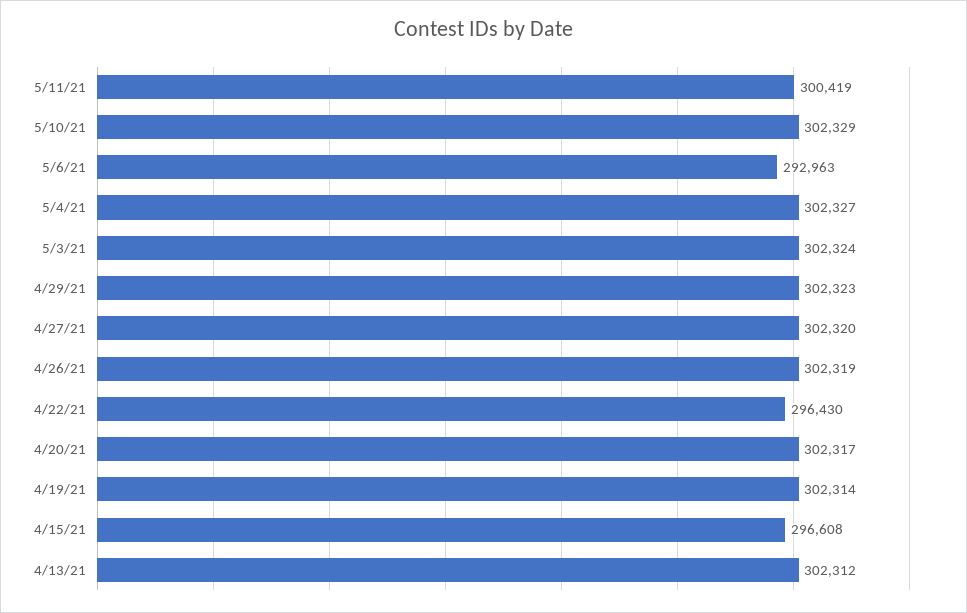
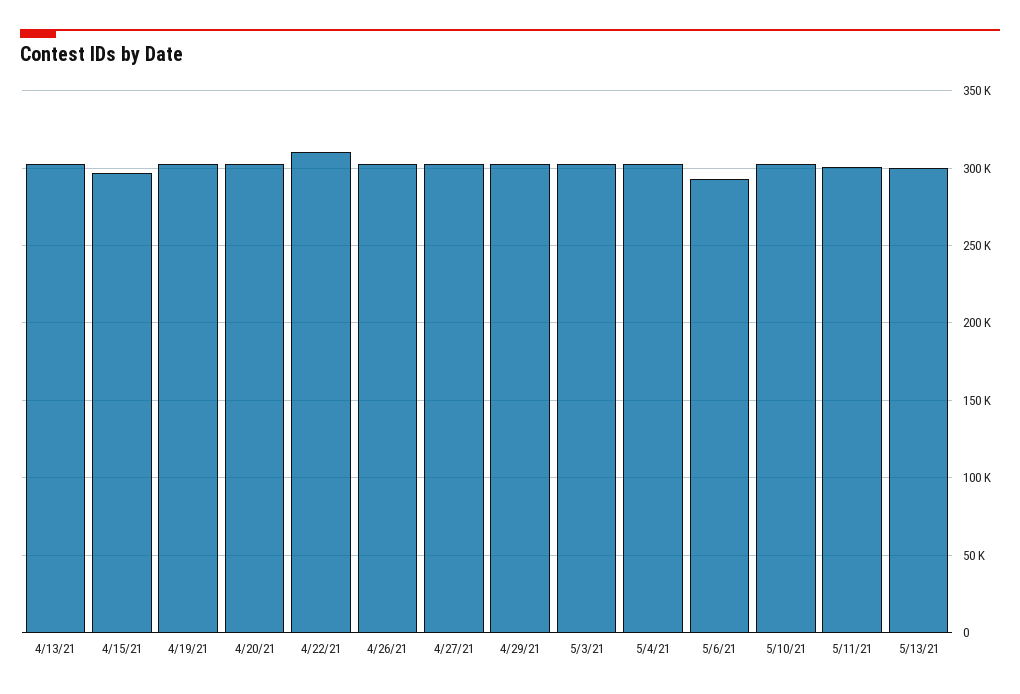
4/22/21: 296430 -> 310000
5/13/21: none -> 300000

